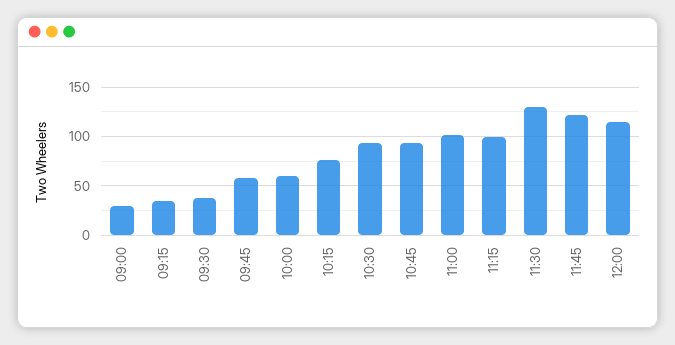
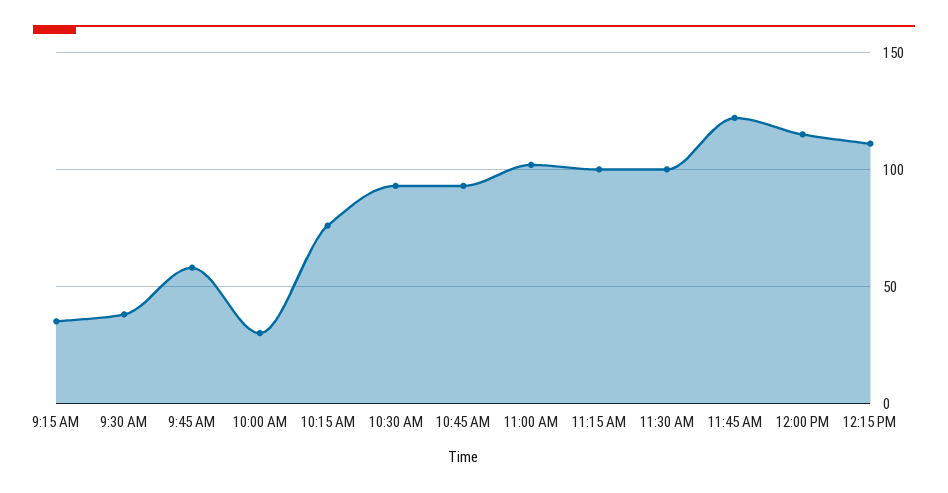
09:00: 30 -> none
10:00: 60 -> 30
11:30: 130 -> 100
12:15 PM: none -> 110

